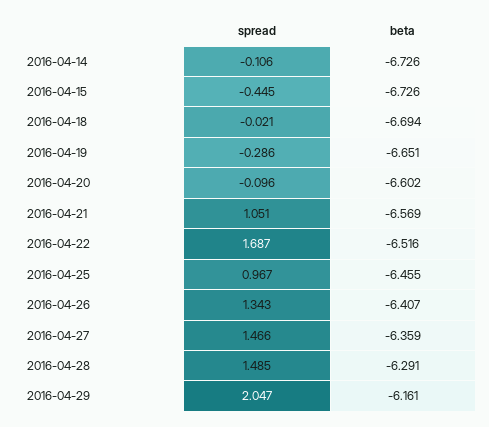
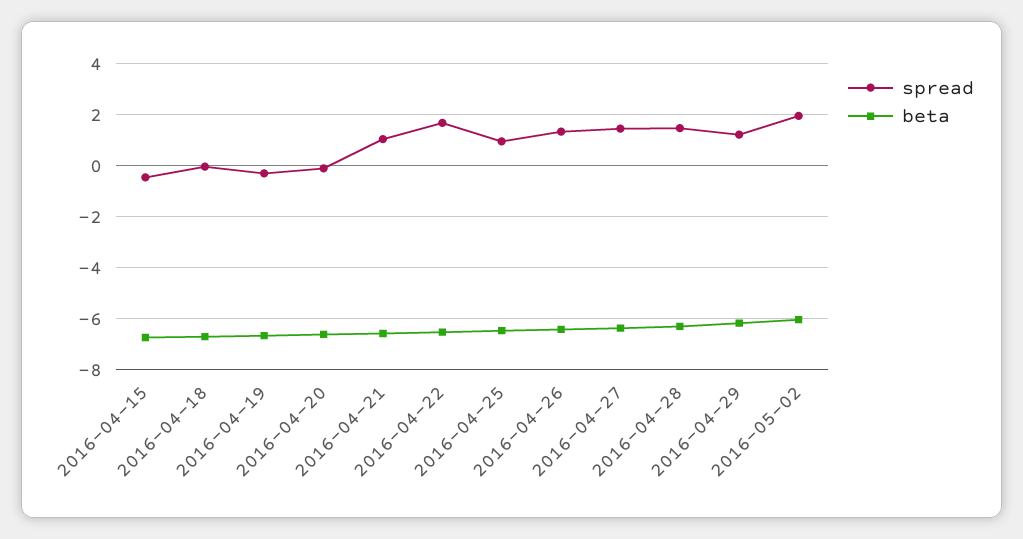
spread, 2016-04-14: -0.106 -> none
beta, 2016-04-14: -6.726 -> none
spread, 2016-04-29: 2.047 -> 1.25
spread, 2016-05-02: none -> 2
beta, 2016-05-02: none -> -6

